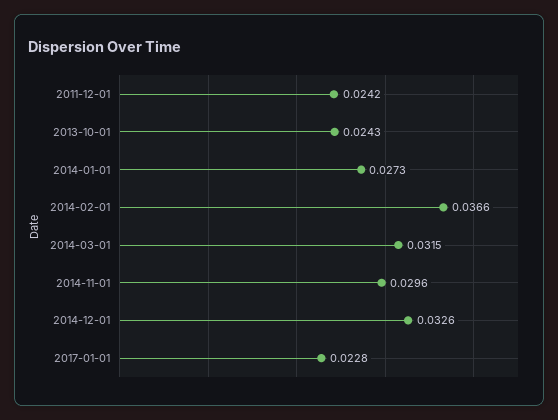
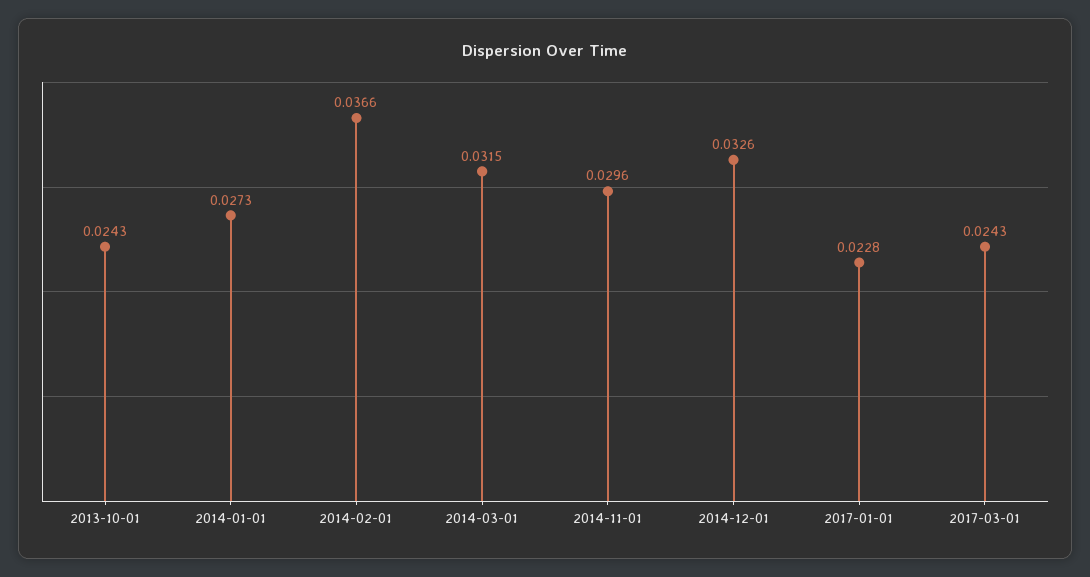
2011-12-01: 0.0242 -> none
2017-03-01: none -> 0.0243

